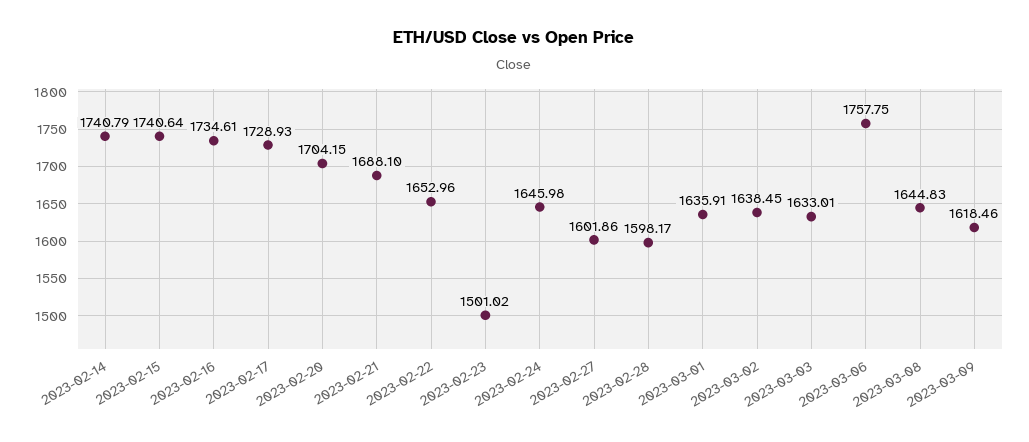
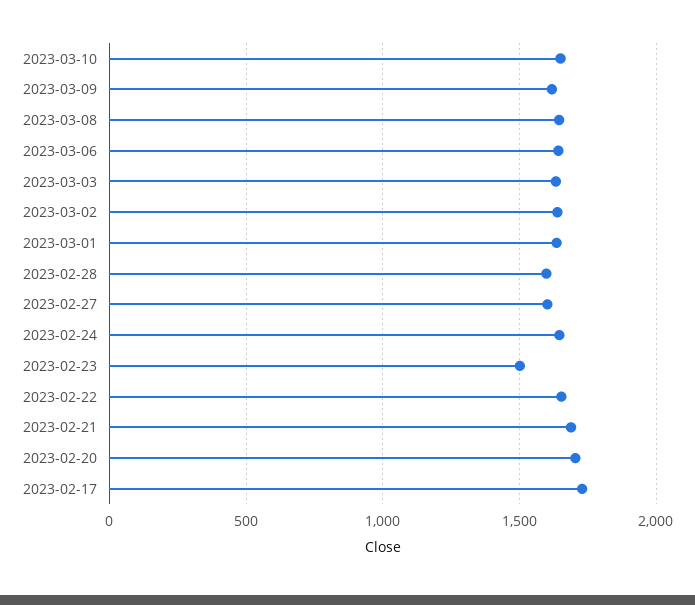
2023-02-14: 1740.79 -> none
2023-02-15: 1740.64 -> none
2023-02-16: 1734.61 -> none
2023-03-06: 1757.75 -> 1650
2023-03-10: none -> 1650

